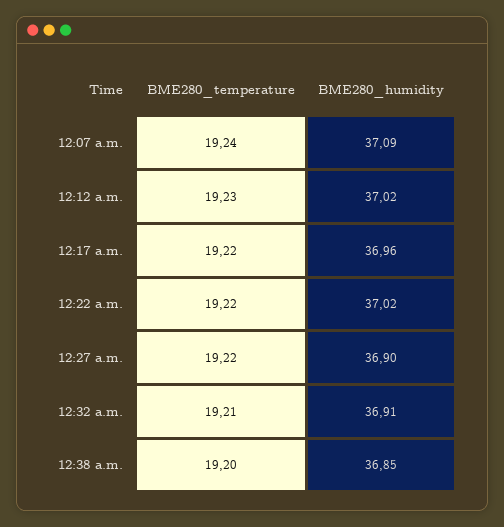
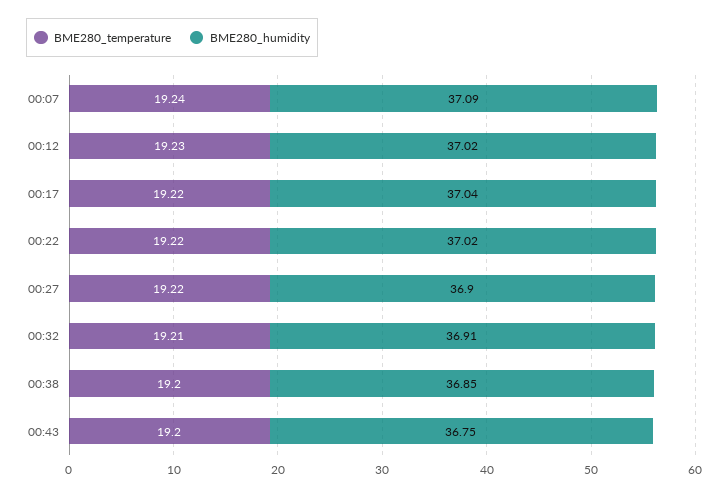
BME280_humidity, 12:17 a.m.: 36.96 -> 37.04
BME280_temperature, 00:43: none -> 19.2
BME280_humidity, 00:43: none -> 36.75

